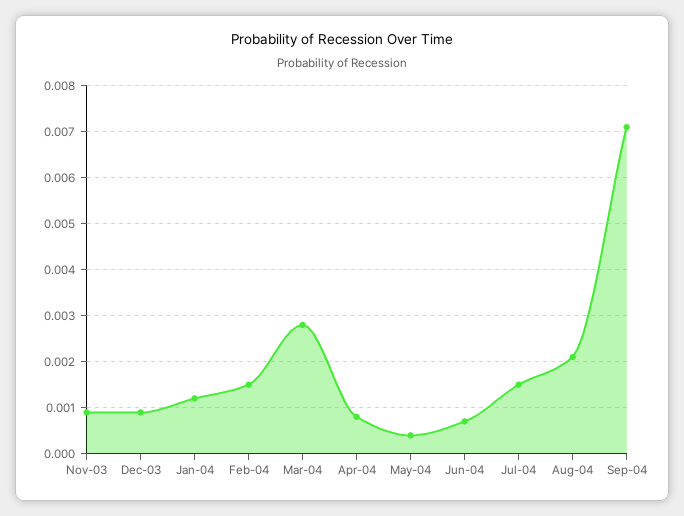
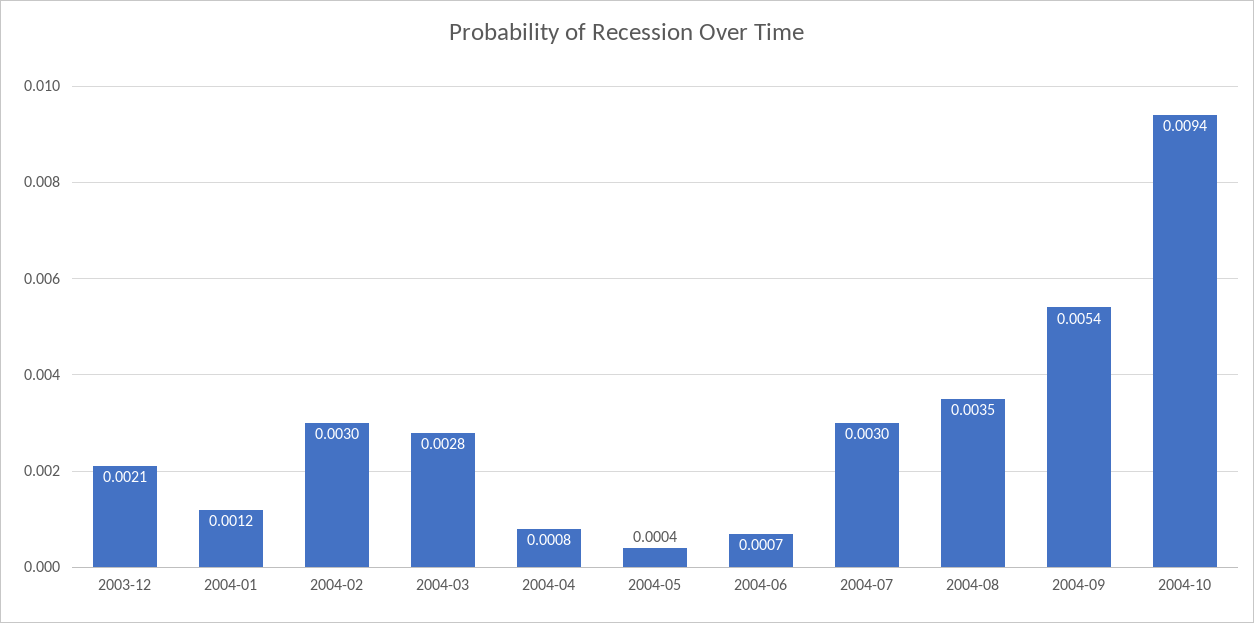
Nov-03: 0.001 -> none
Dec-03: 0.001 -> 0.0021
Feb-04: 0.0015 -> 0.003
Jul-04: 0.0015 -> 0.003
Aug-04: 0.002 -> 0.0035
Sep-04: 0.007 -> 0.0054
2004-10: none -> 0.0094

